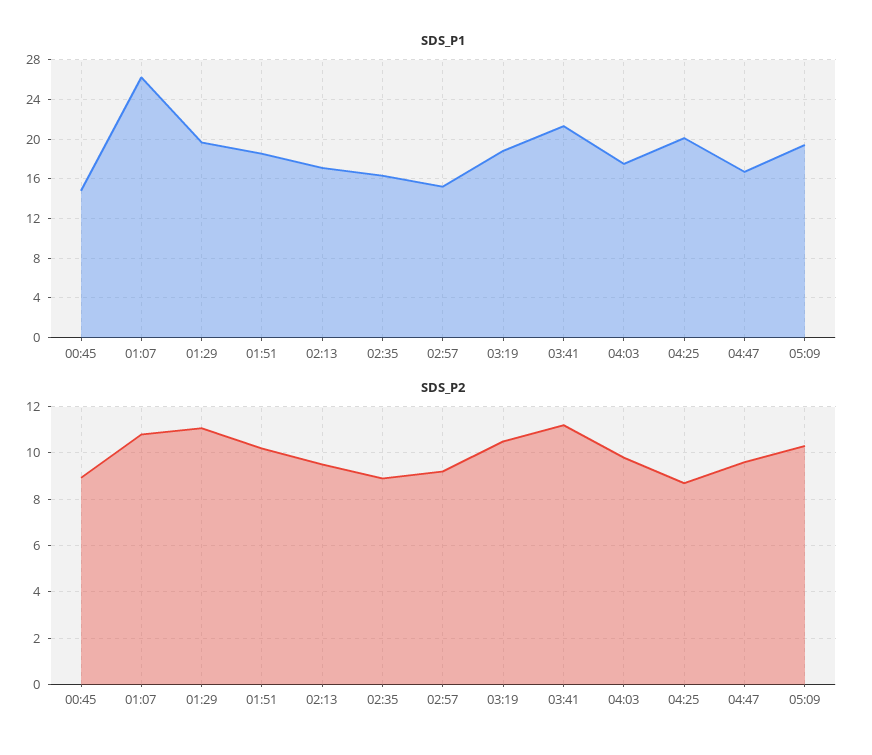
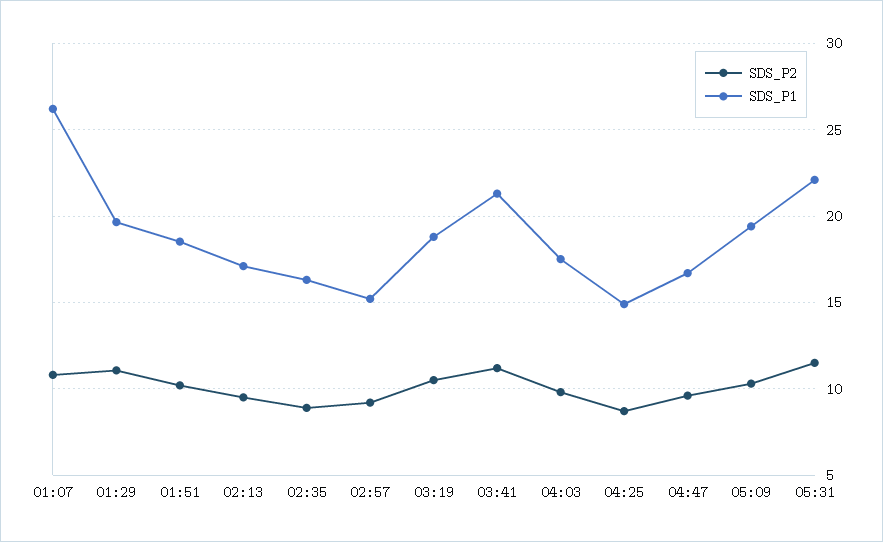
SDS_P1, 00:45: 15 -> none
SDS_P1, 04:25: 20 -> 15
SDS_P2, 00:45: 9 -> none
SDS_P2, 05:31: none -> 11.5
SDS_P1, 05:31: none -> 22

